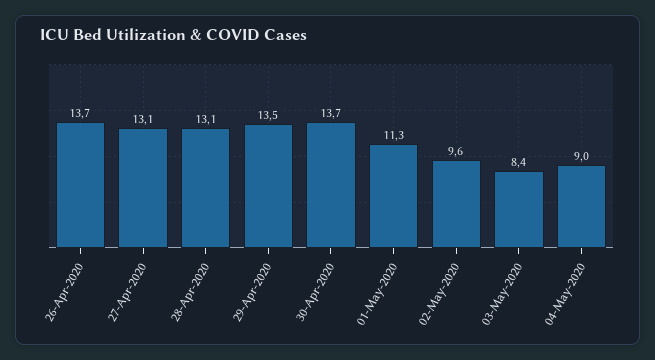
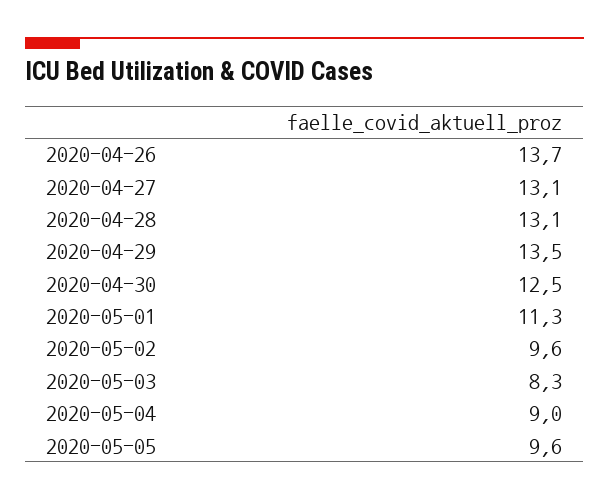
30-Apr-2020: 13.7 -> 12.5
03-May-2020: 8.4 -> 8.3
2020-05-05: none -> 9.6

